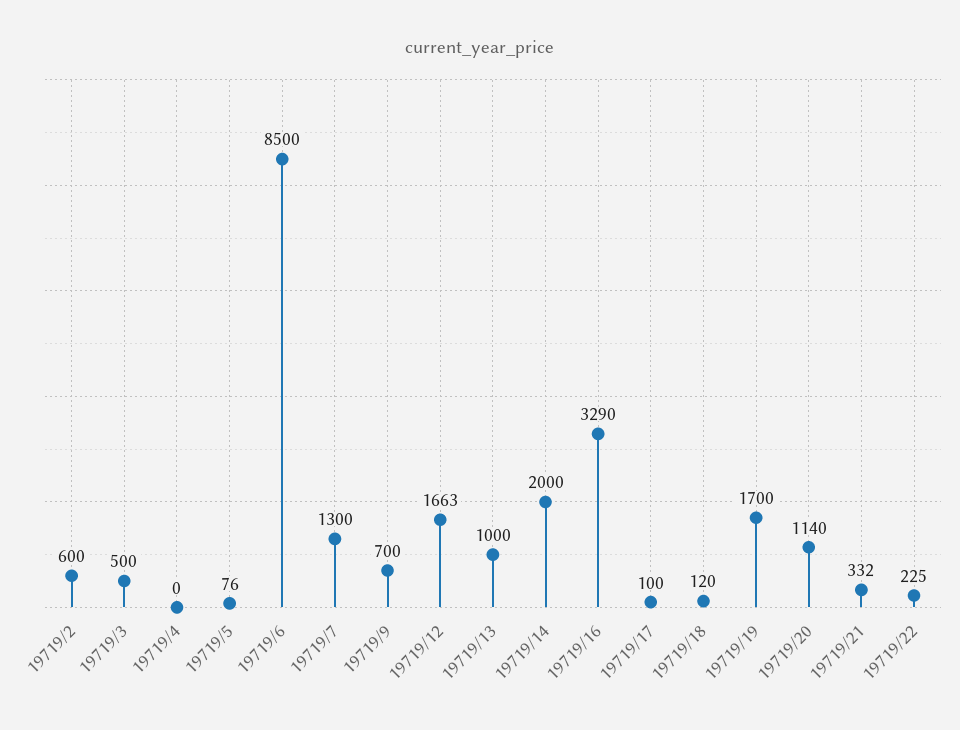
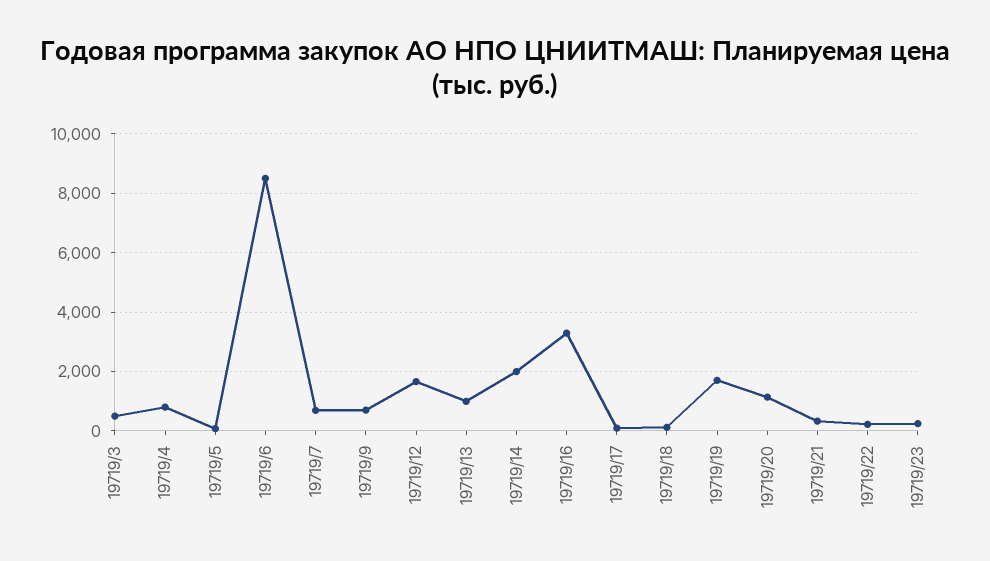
19719/2: 600 -> none
19719/4: 0 -> 750
19719/7: 1300 -> 750
19719/23: none -> 250

